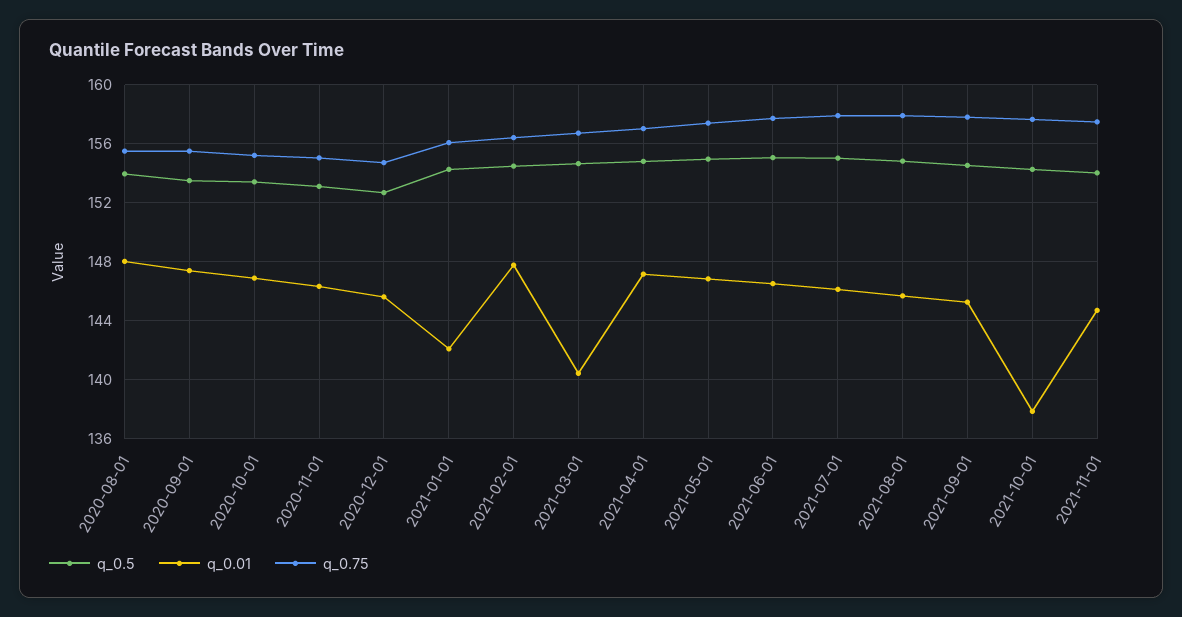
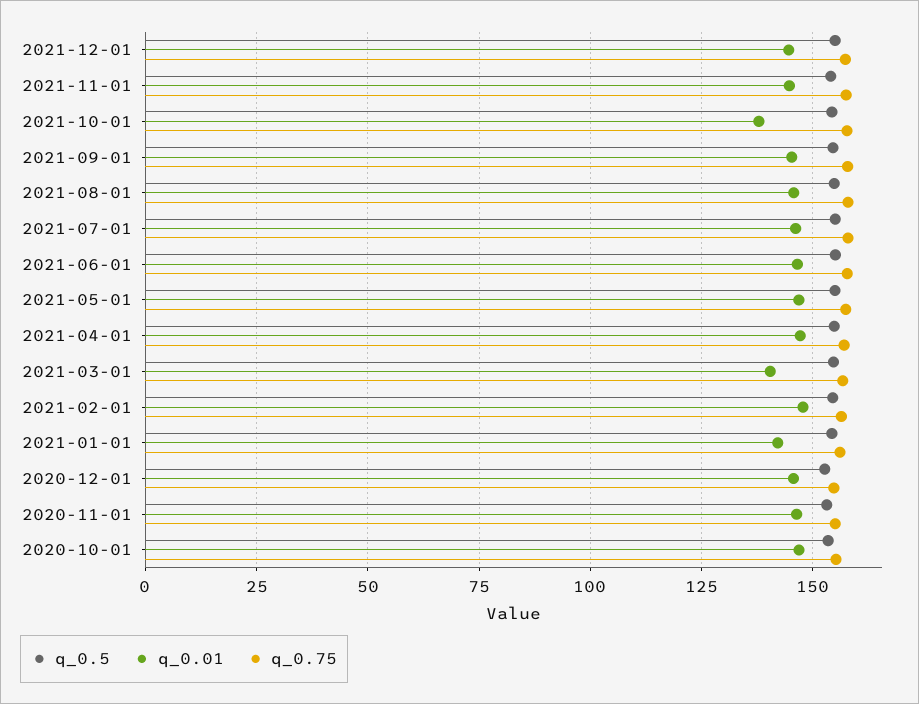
q_0.5, 2020-08-01: 154 -> none
q_0.01, 2020-08-01: 148 -> none
q_0.75, 2020-08-01: 155.5 -> none
q_0.5, 2020-09-01: 153.5 -> none
q_0.01, 2020-09-01: 147.5 -> none
q_0.75, 2020-09-01: 155.5 -> none
q_0.5, 2021-12-01: none -> 155
q_0.01, 2021-12-01: none -> 145
q_0.75, 2021-12-01: none -> 157.5

